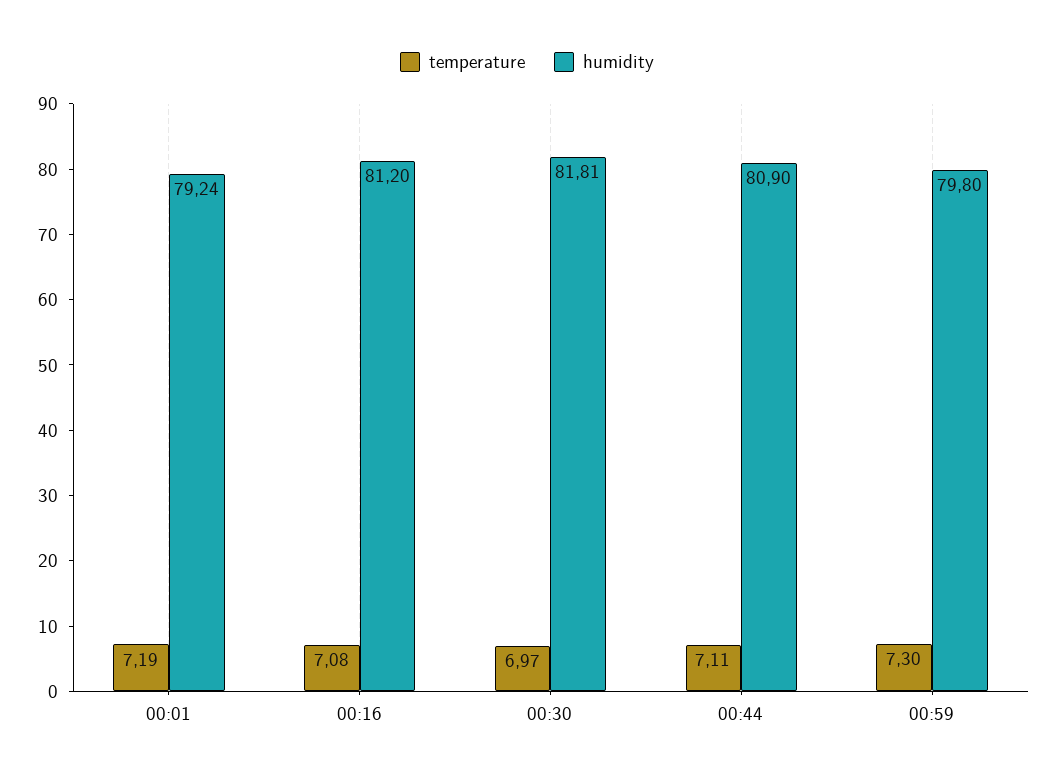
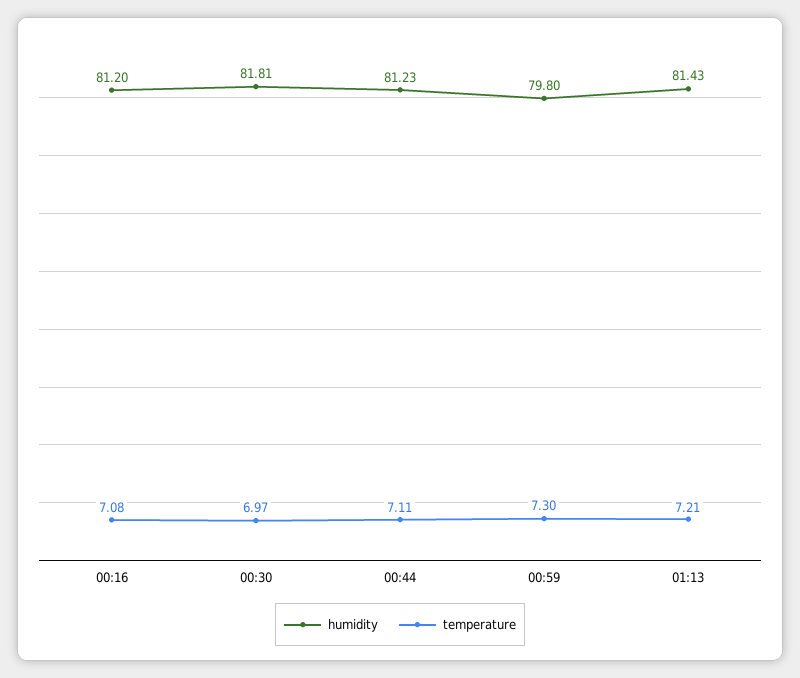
temperature, 00:01: 7.19 -> none
humidity, 00:01: 79.24 -> none
humidity, 00:44: 80.9 -> 81.23
humidity, 01:13: none -> 81.43
temperature, 01:13: none -> 7.21

